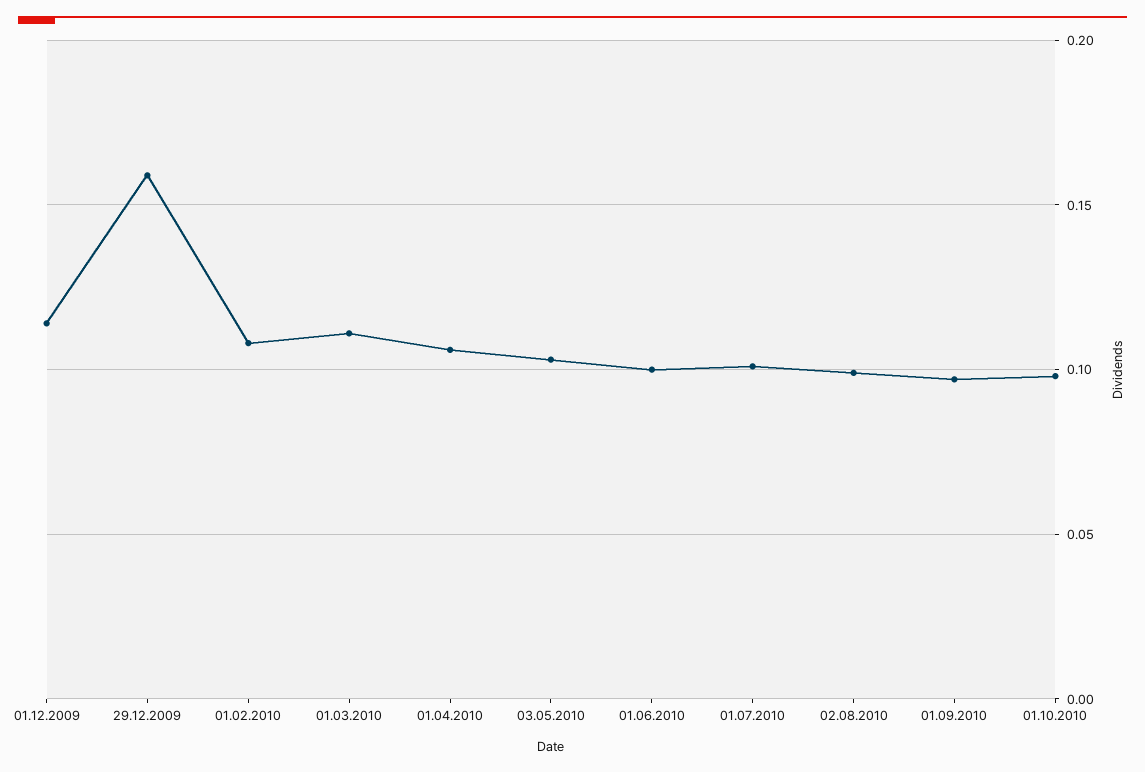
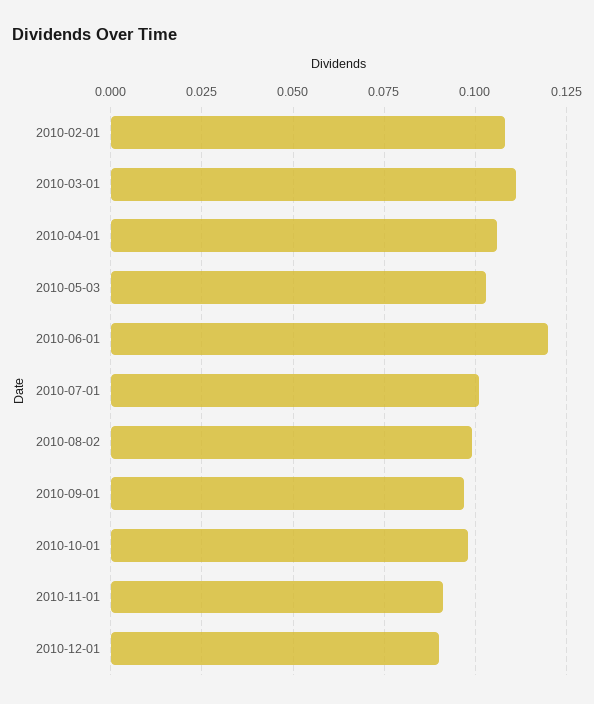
01.12.2009: 0.115 -> none
29.12.2009: 0.16 -> none
01.06.2010: 0.1 -> 0.12
2010-11-01: none -> 0.09
2010-12-01: none -> 0.09

